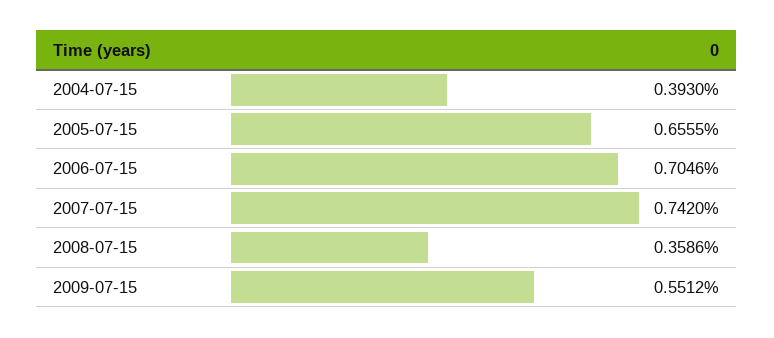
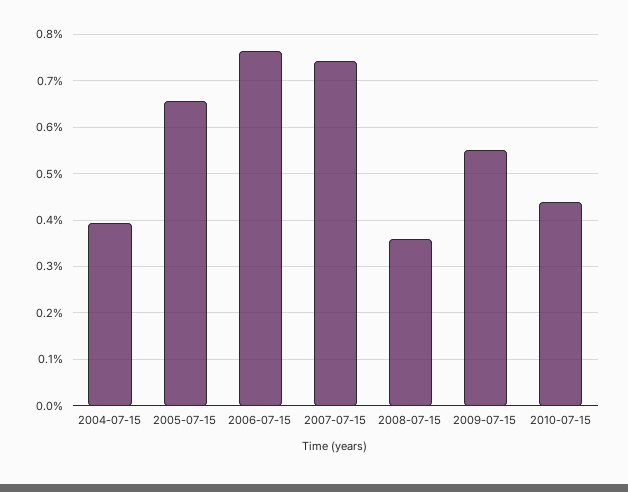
2006-07-15: 0.7046 -> 0.76
2010-07-15: none -> 0.44

